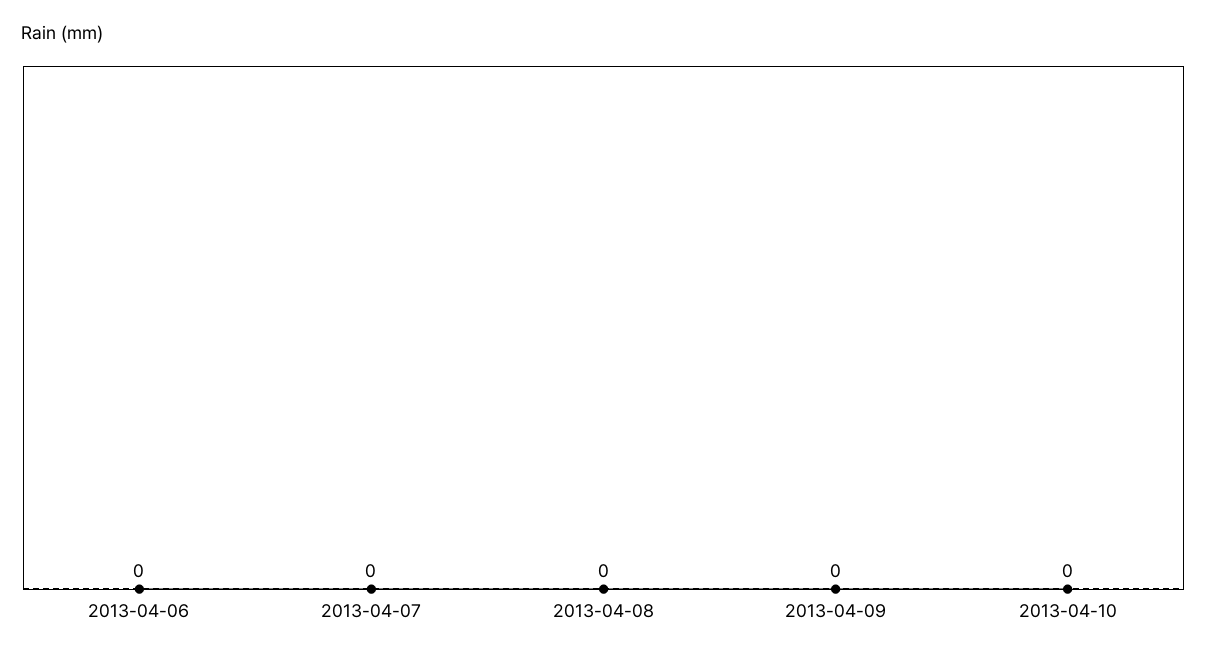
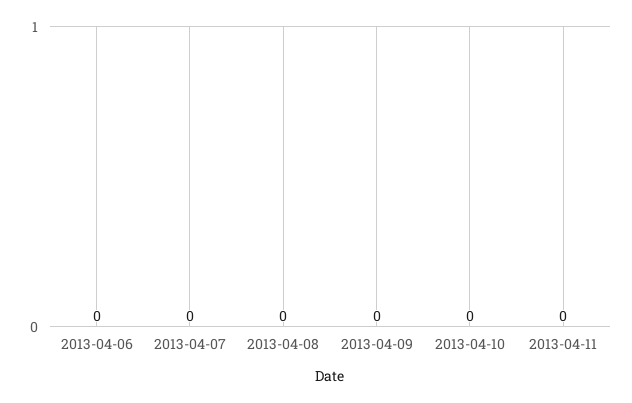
2013-04-11: none -> 0

